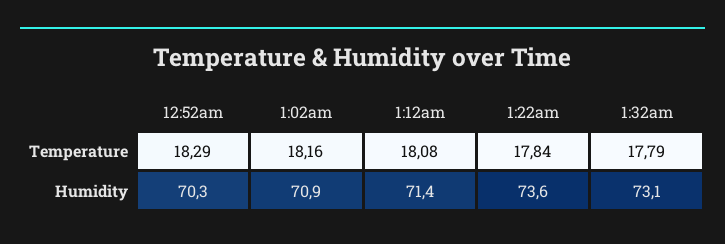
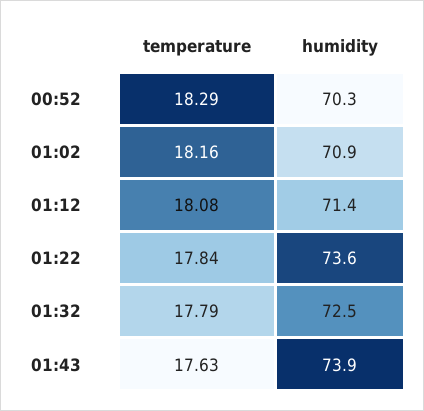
1:32am, Humidity: 73.1 -> 72.5
01:43, Temperature: none -> 17.63
01:43, Humidity: none -> 73.9

